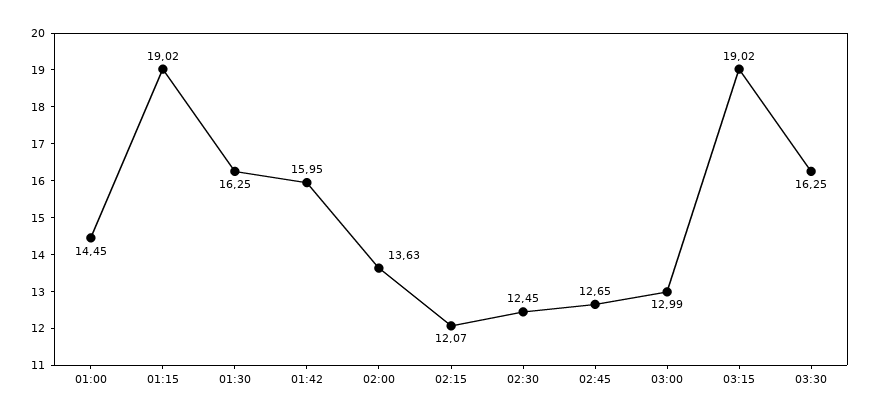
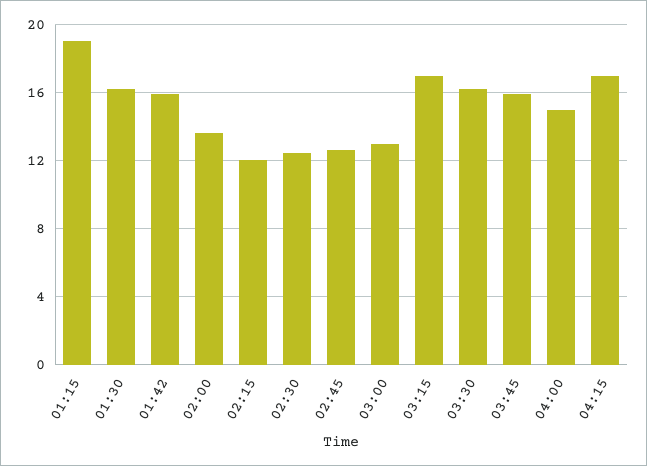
01:00: 14.45 -> none
03:15: 19.02 -> 17
03:45: none -> 16
04:00: none -> 15
04:15: none -> 17

